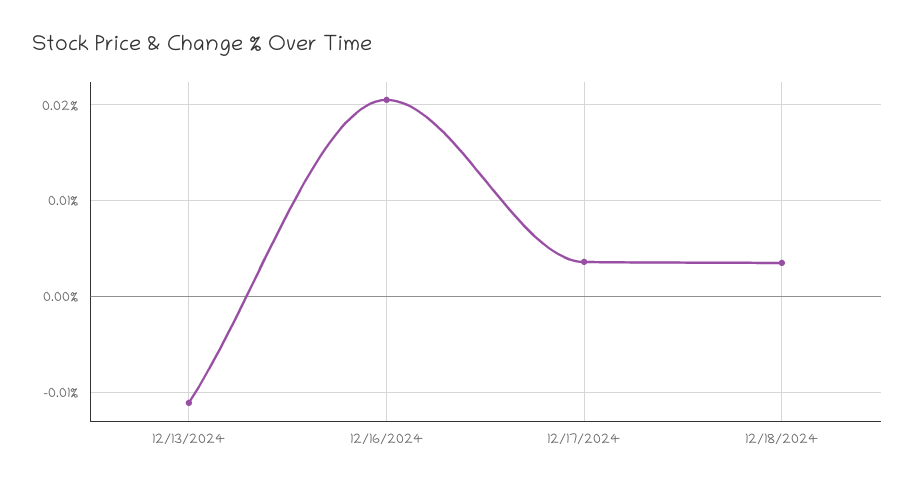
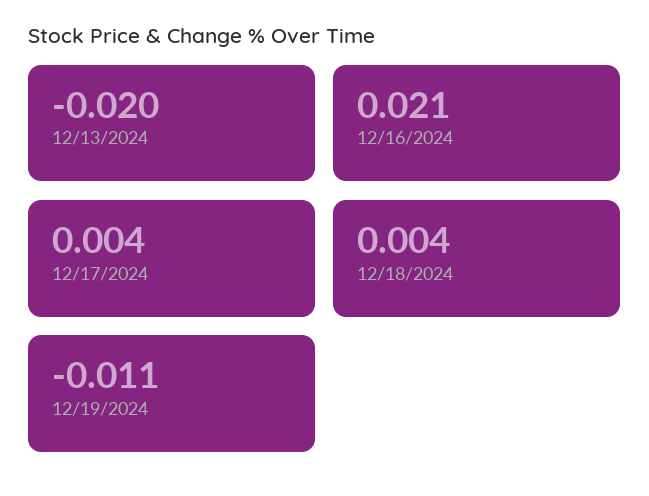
12/13/2024: -0.011 -> -0.02
12/19/2024: none -> -0.011

